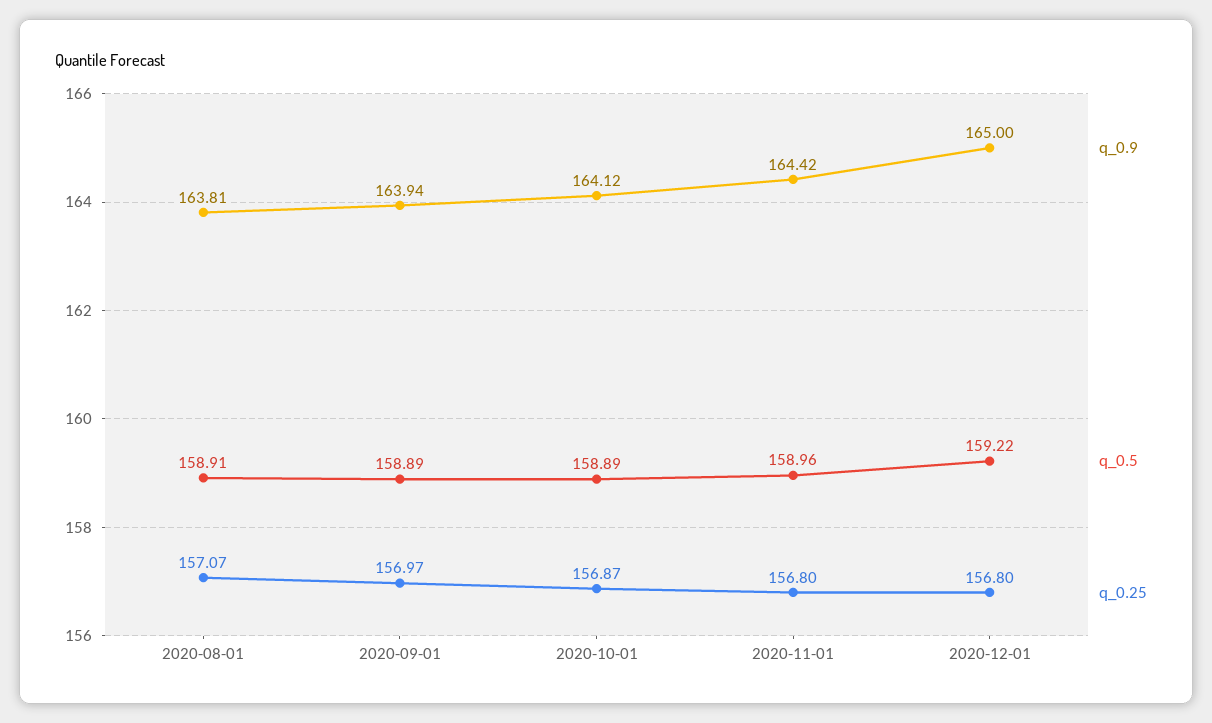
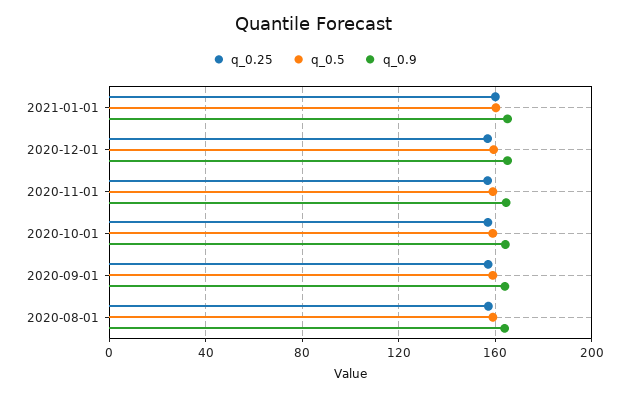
q_0.25, 2021-01-01: none -> 160
q_0.5, 2021-01-01: none -> 160
q_0.9, 2021-01-01: none -> 165

